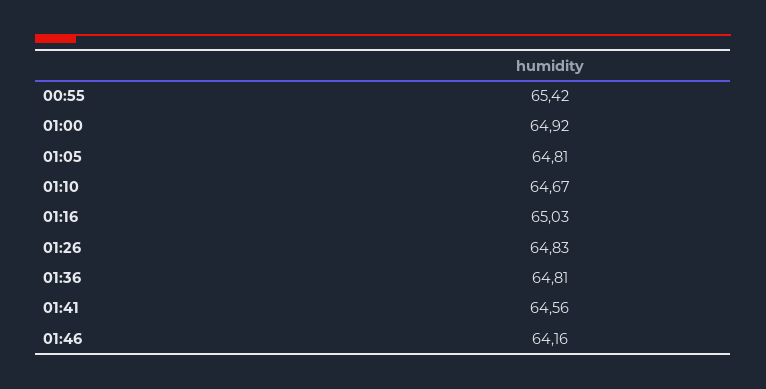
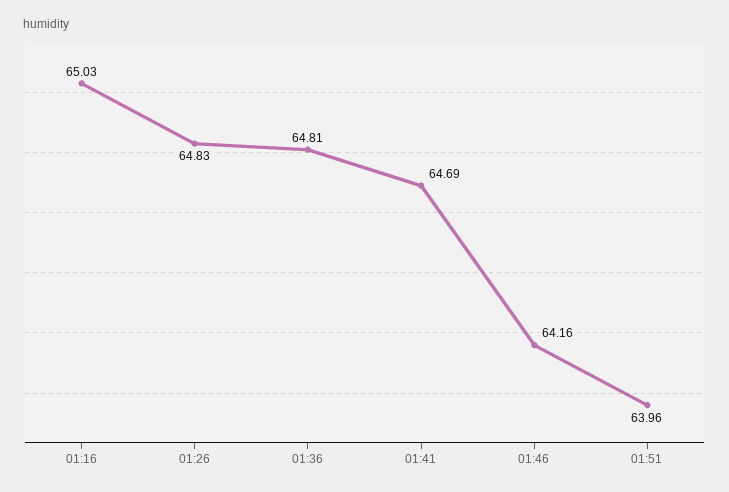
00:55: 65.42 -> none
01:00: 64.92 -> none
01:05: 64.81 -> none
01:10: 64.67 -> none
01:41: 64.56 -> 64.69
01:51: none -> 63.96

